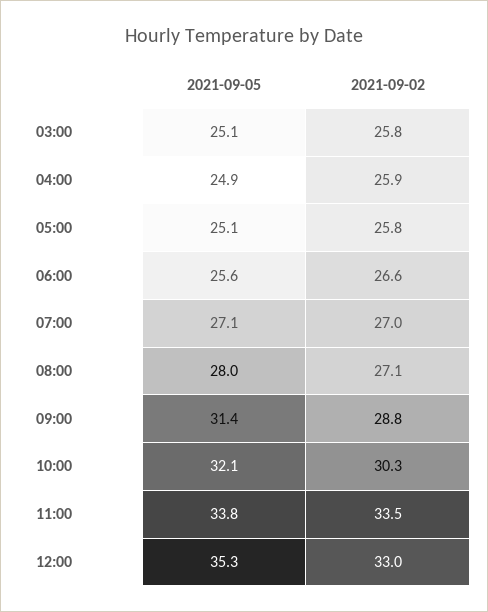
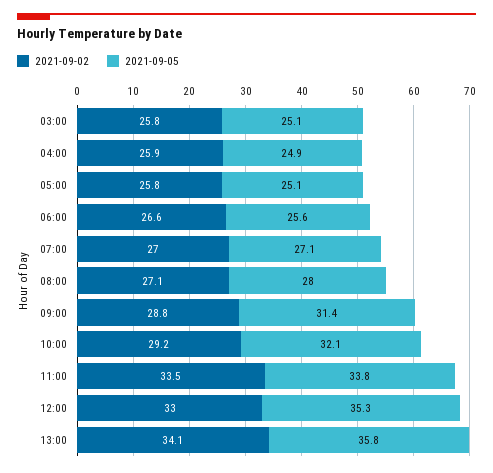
2021-09-02, 10:00: 30.3 -> 29.2
2021-09-02, 13:00: none -> 34.1
2021-09-05, 13:00: none -> 35.8

